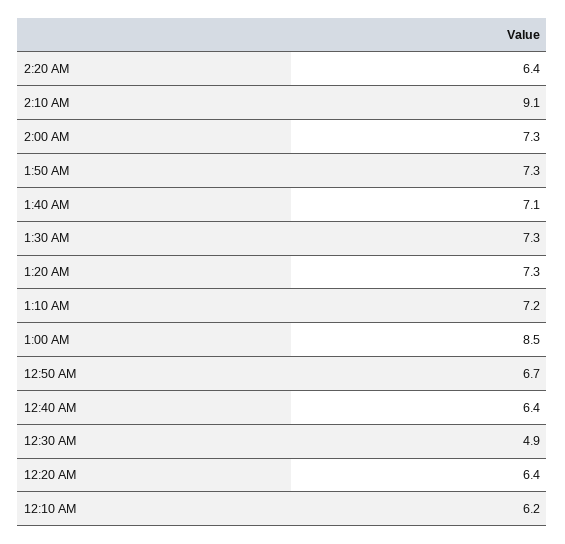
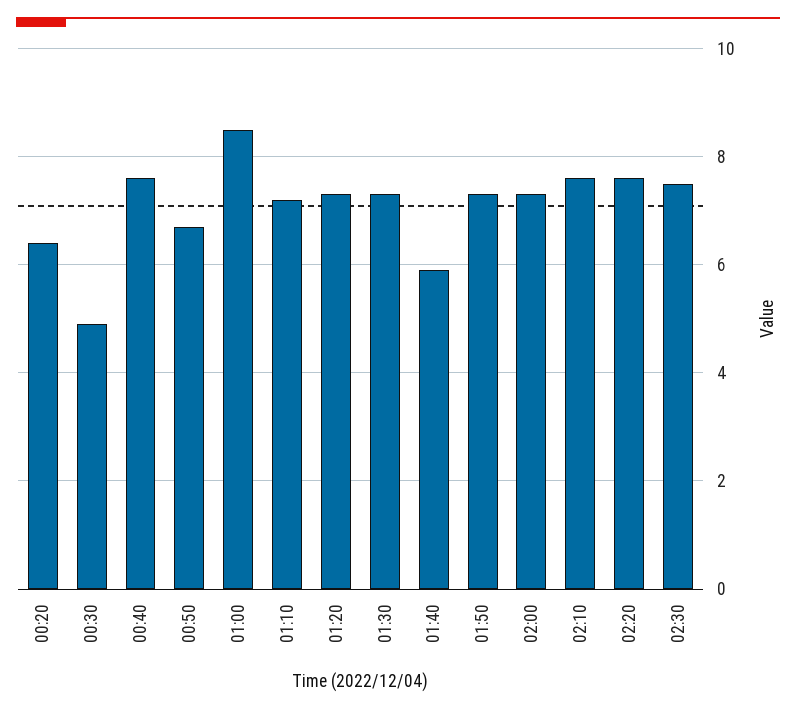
2:20 AM: 6.4 -> 7.5
2:10 AM: 9.1 -> 7.5
1:40 AM: 7.1 -> 6
12:40 AM: 6.4 -> 7.5
12:10 AM: 6.2 -> none
02:30: none -> 7.5

